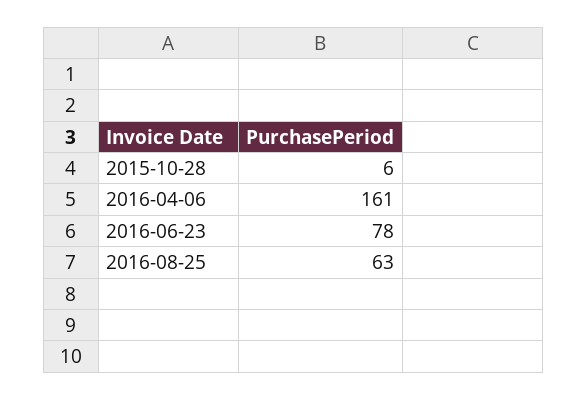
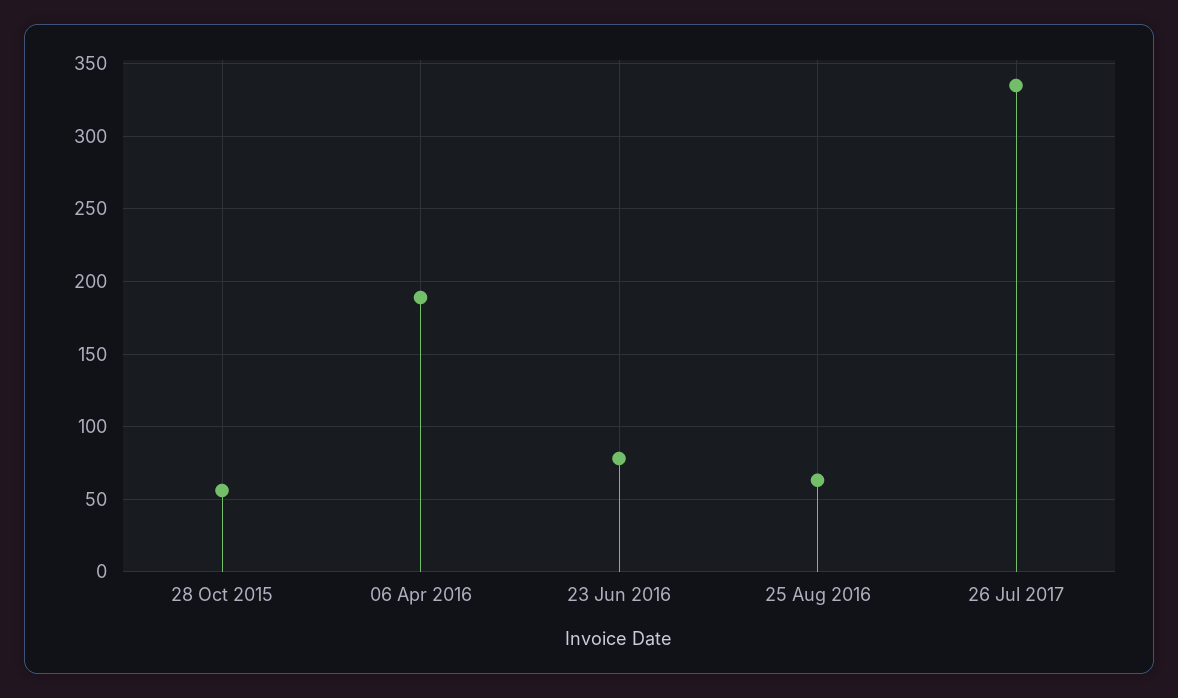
2015-10-28: 6 -> 55
2016-04-06: 161 -> 190
26 Jul 2017: none -> 335

